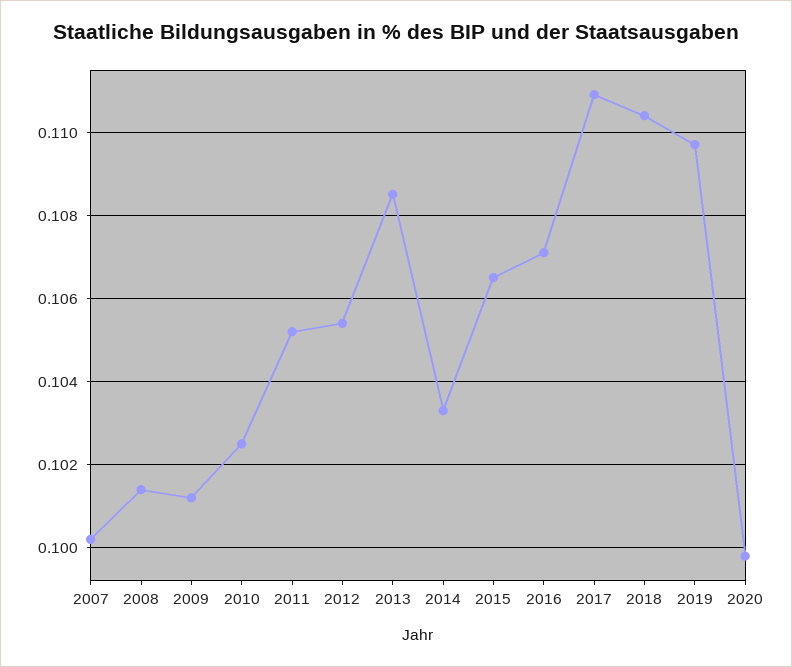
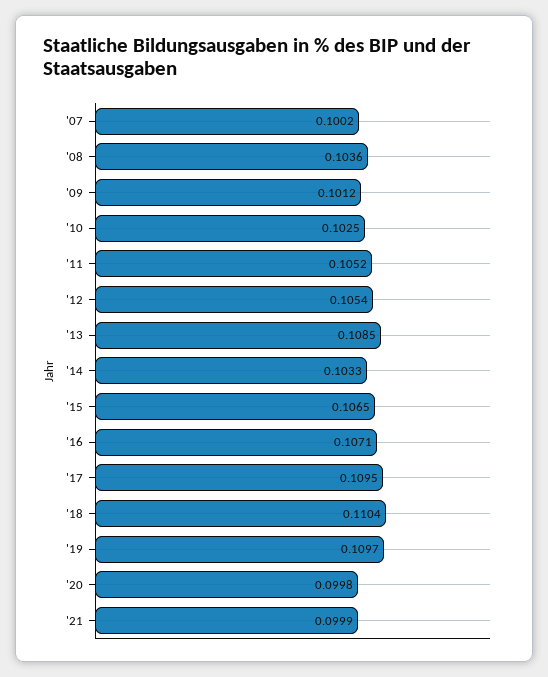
2008: 0.1015 -> 0.1036
2017: 0.111 -> 0.1095
'21: none -> 0.0999

